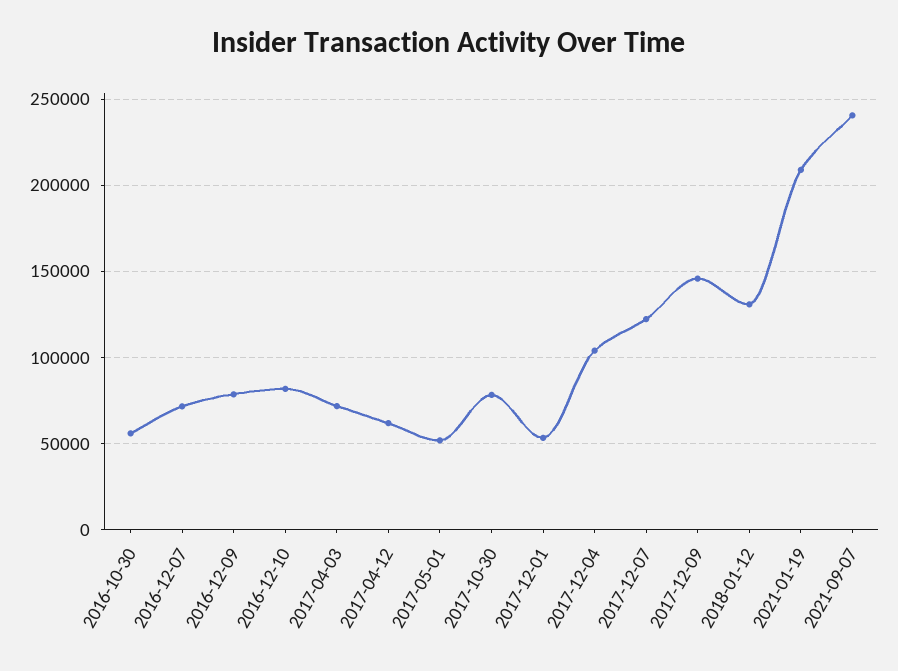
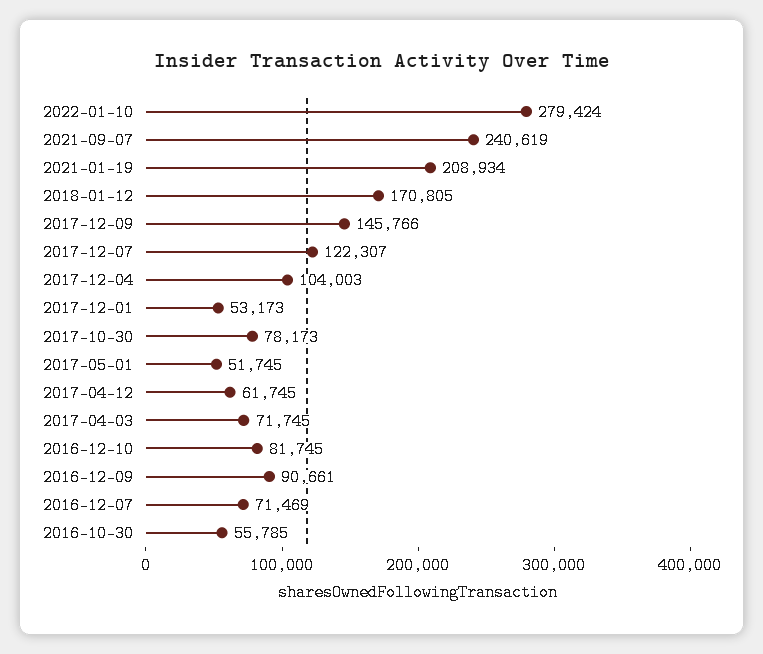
2016-12-09: 80000 -> 90661
2018-01-12: 130000 -> 170805
2022-01-10: none -> 279424

